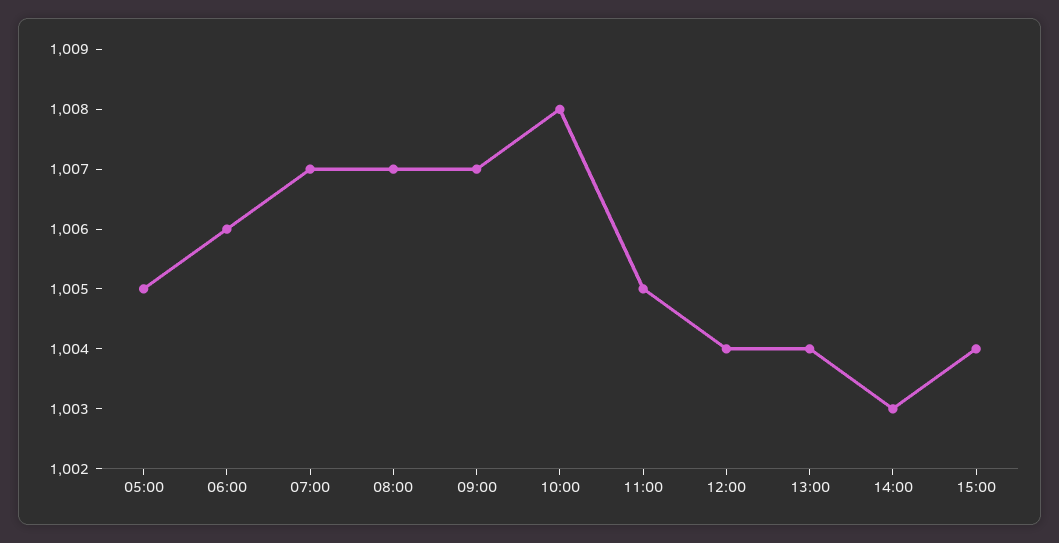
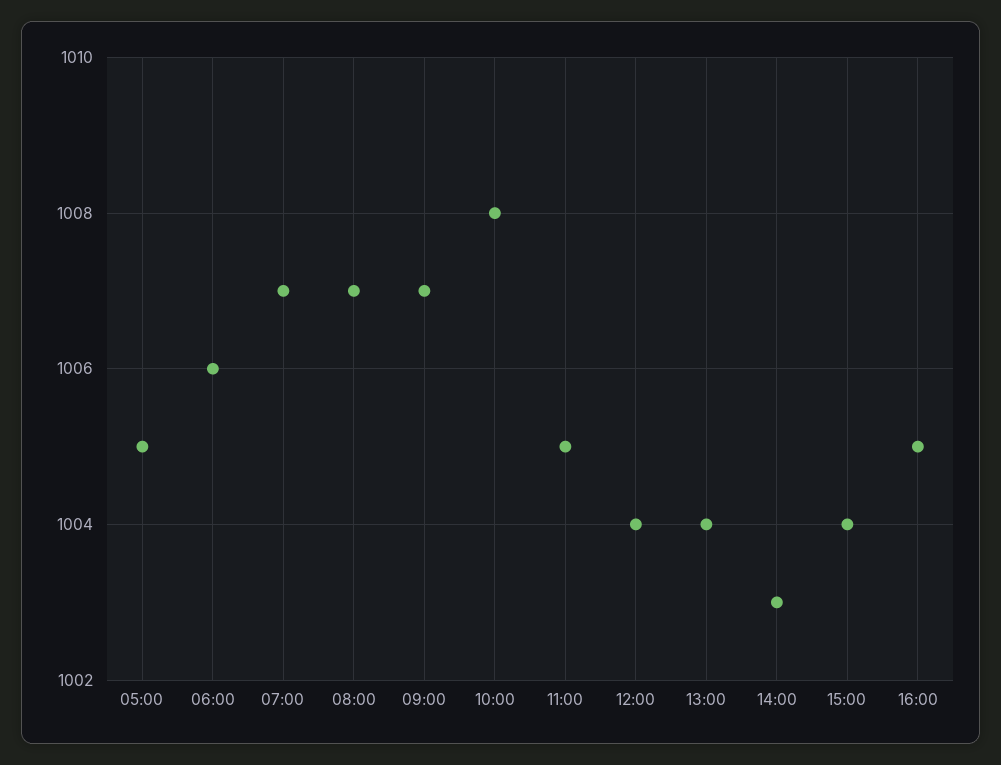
16:00: none -> 1005

